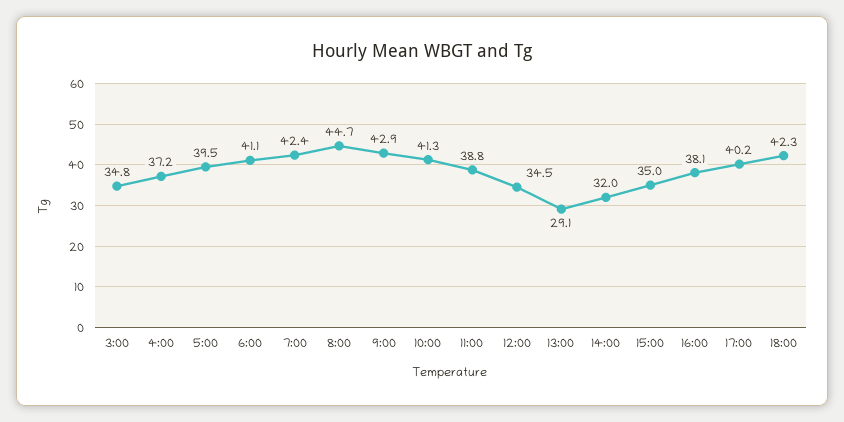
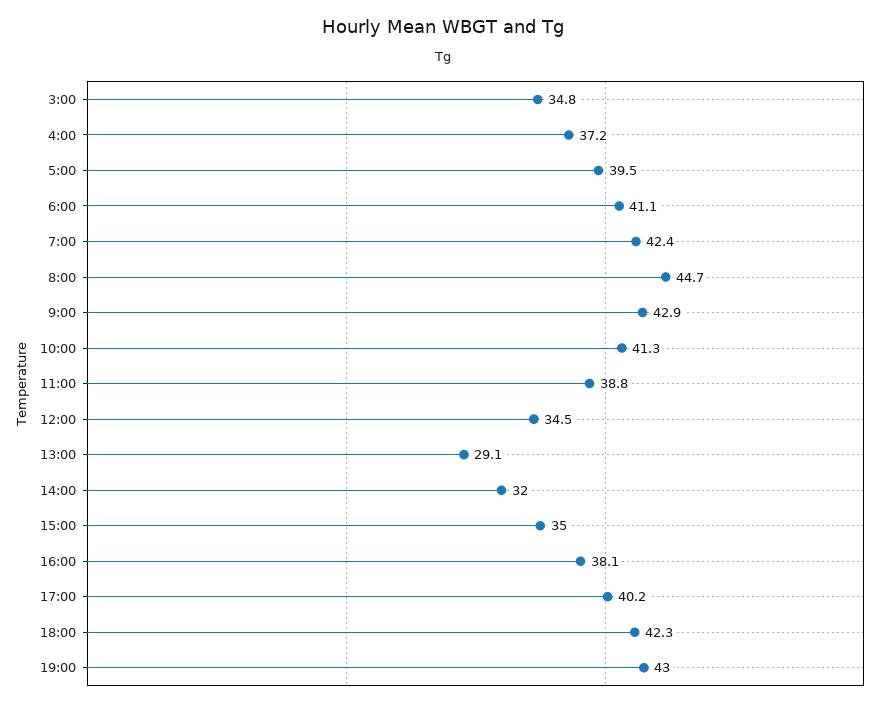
19:00: none -> 43

